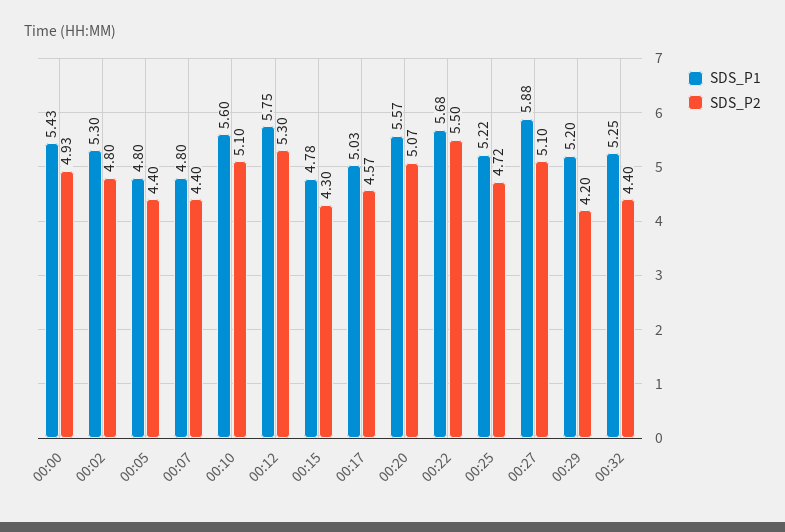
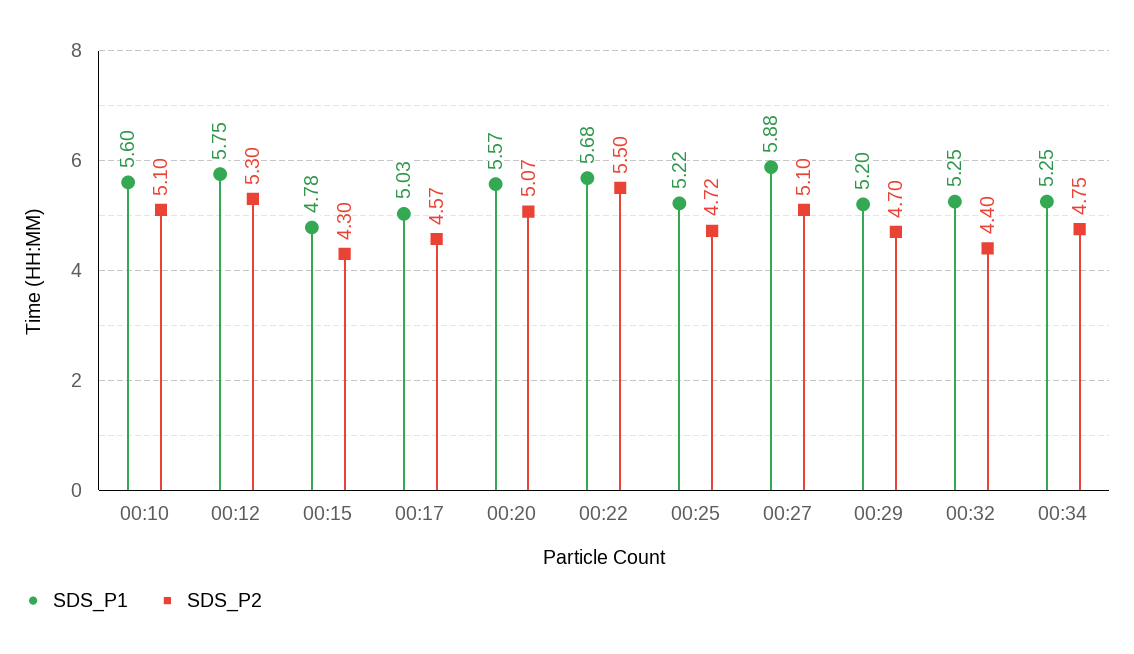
SDS_P1, 00:00: 5.43 -> none
SDS_P2, 00:00: 4.93 -> none
SDS_P1, 00:02: 5.3 -> none
SDS_P2, 00:02: 4.8 -> none
SDS_P1, 00:05: 4.8 -> none
SDS_P2, 00:05: 4.4 -> none
SDS_P1, 00:07: 4.8 -> none
SDS_P2, 00:07: 4.4 -> none
SDS_P2, 00:29: 4.2 -> 4.7
SDS_P1, 00:34: none -> 5.25
SDS_P2, 00:34: none -> 4.75

